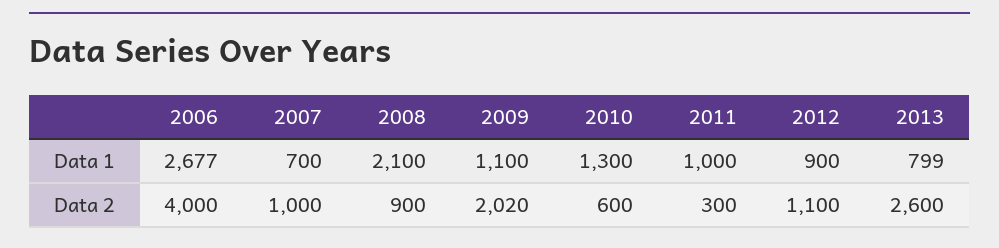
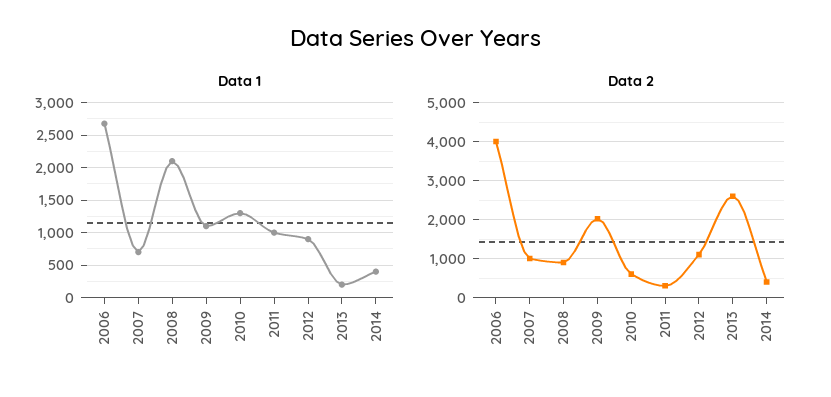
Data 1, 2013: 799 -> 200
Data 1, 2014: none -> 400
Data 2, 2014: none -> 400

